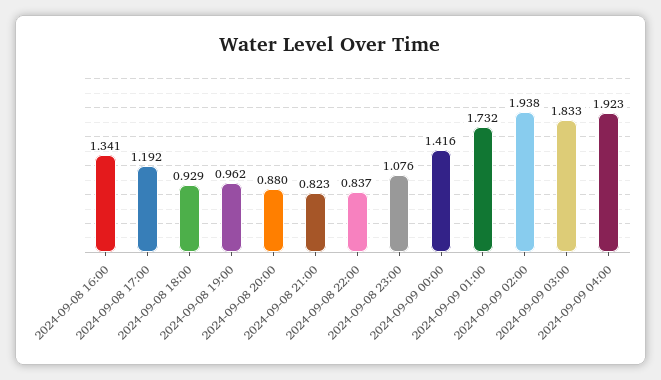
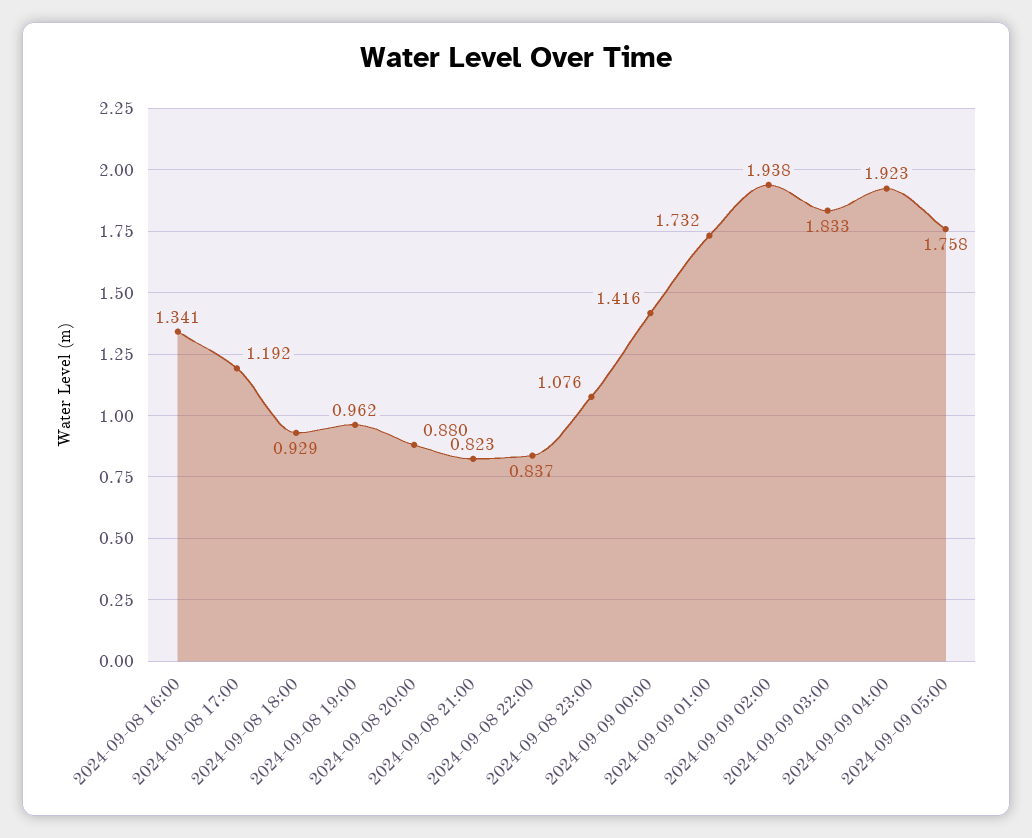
2024-09-09 05:00: none -> 1.758

